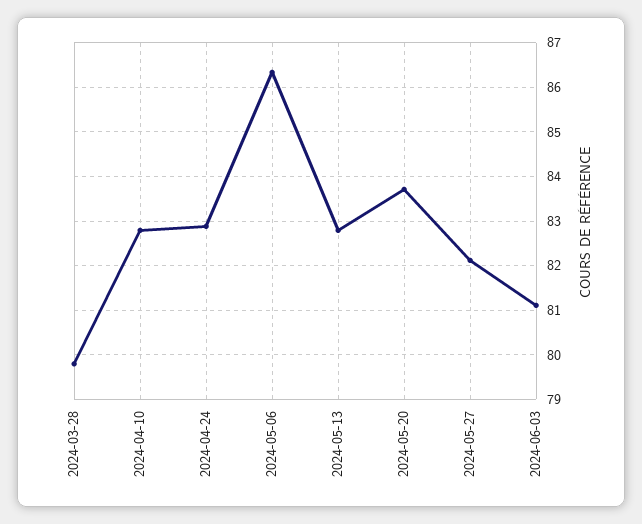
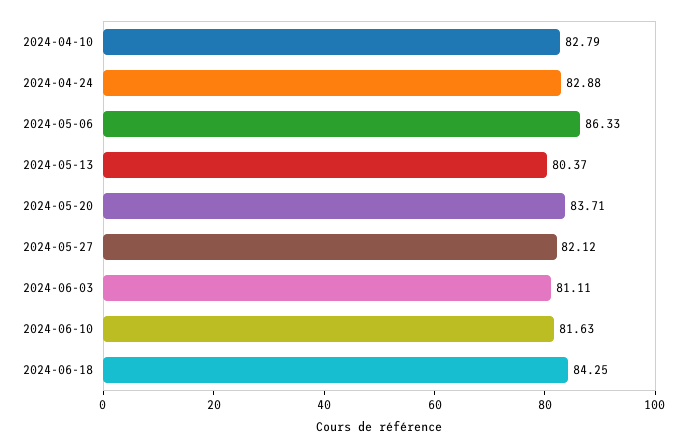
2024-03-28: 79.8 -> none
2024-05-13: 82.8 -> 80.37
2024-06-10: none -> 81.63
2024-06-18: none -> 84.25

